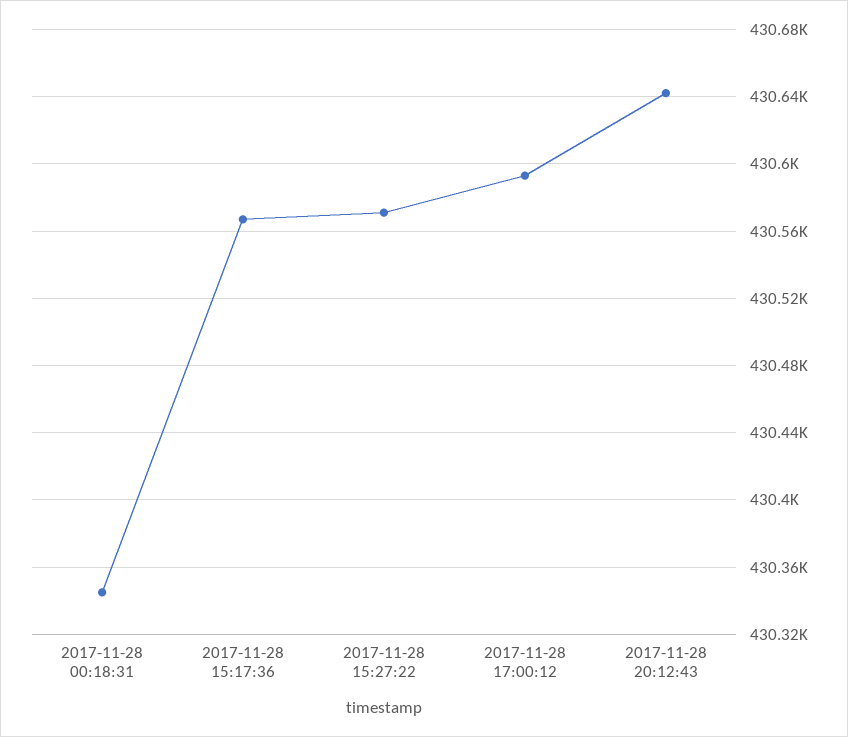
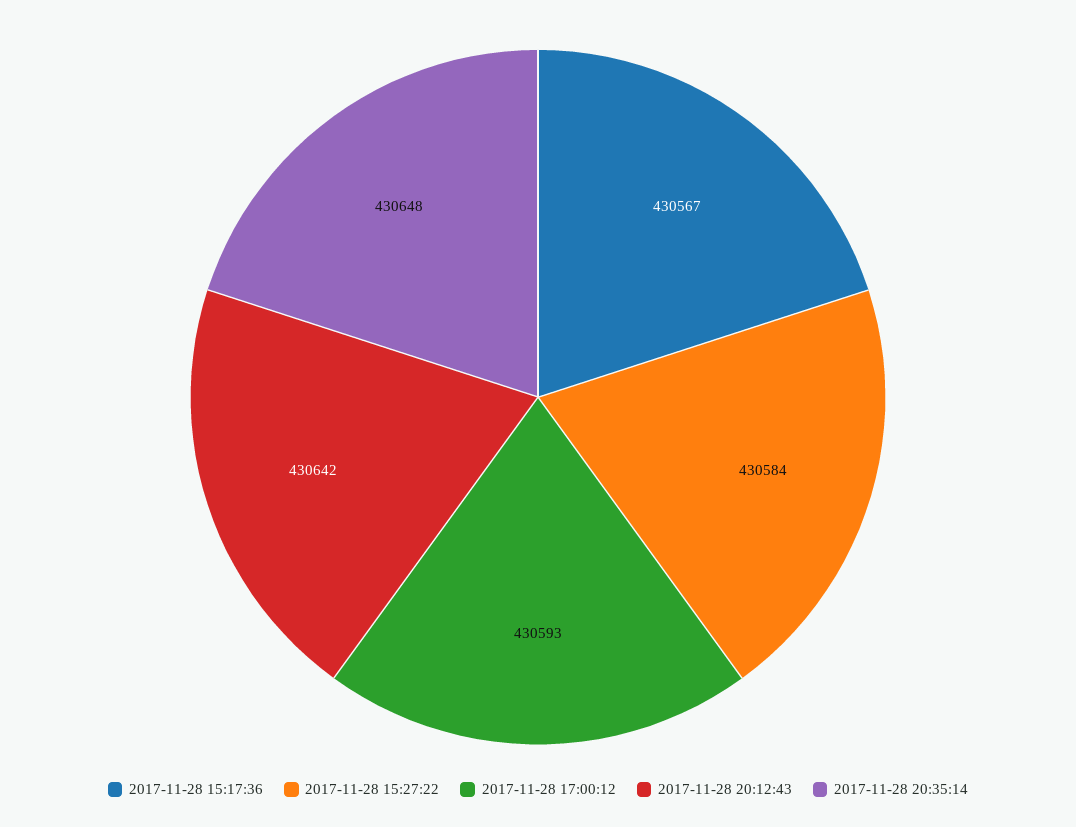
2017-11-28 00:18:31: 430345 -> none
2017-11-28 15:27:22: 430570 -> 430584
2017-11-28 20:35:14: none -> 430648

